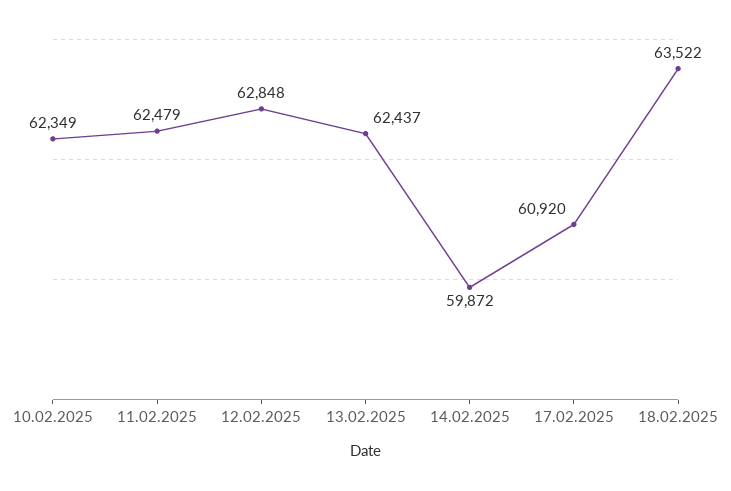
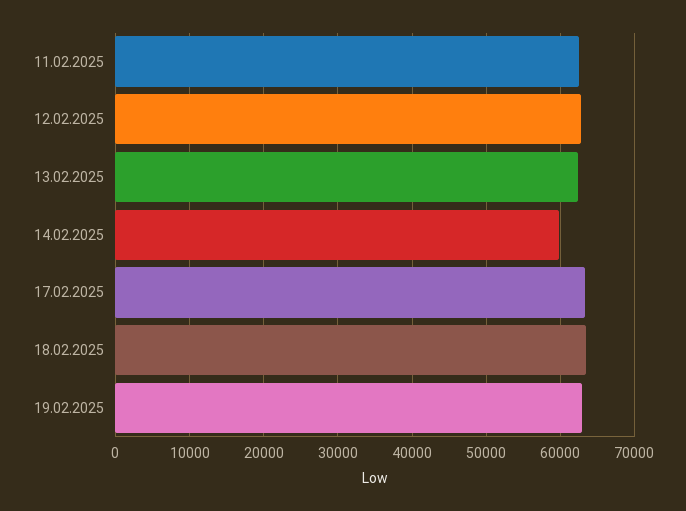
10.02.2025: 62349 -> none
17.02.2025: 60920 -> 63000
19.02.2025: none -> 63000

